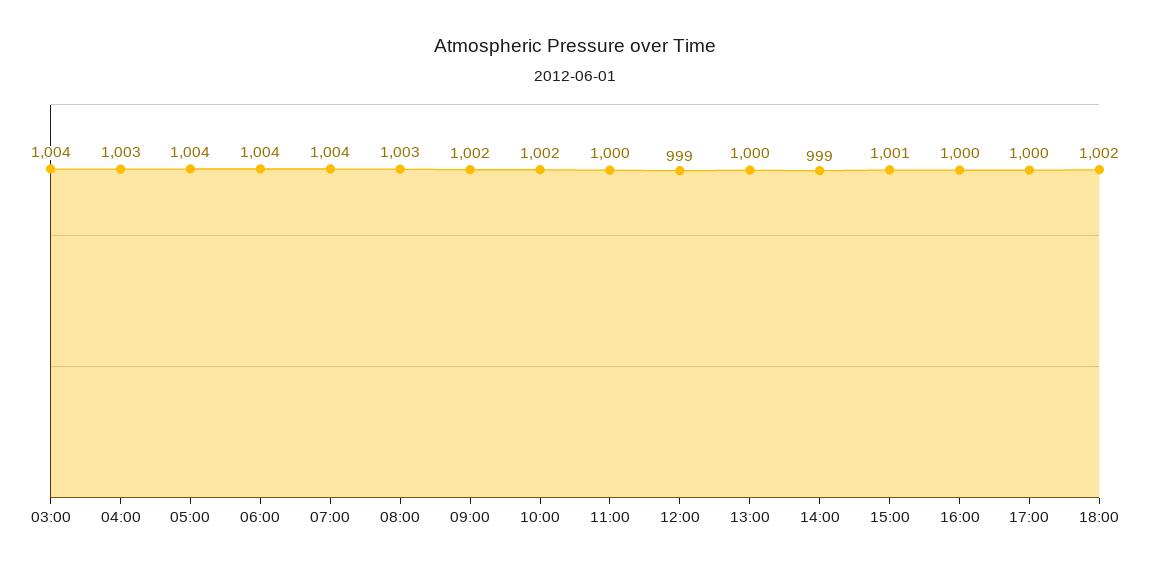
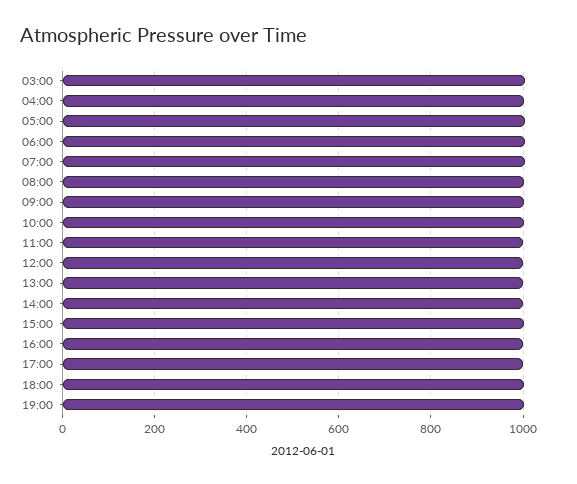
19:00: none -> 1000

